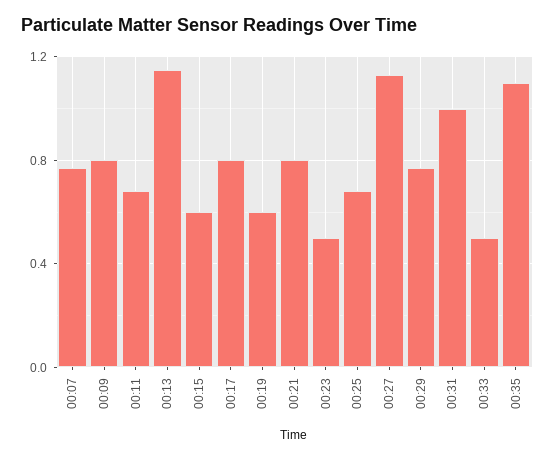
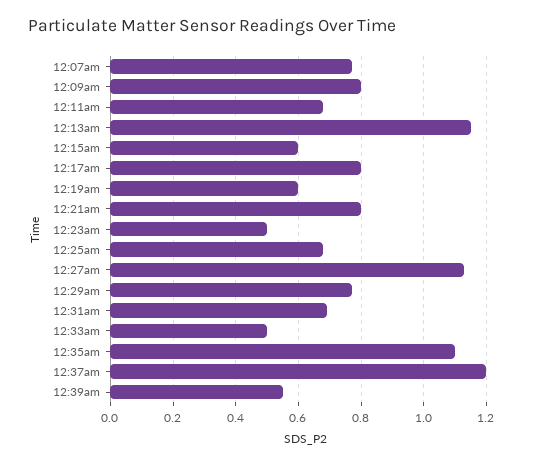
00:31: 1 -> 0.7
12:37am: none -> 1.2
12:39am: none -> 0.55

